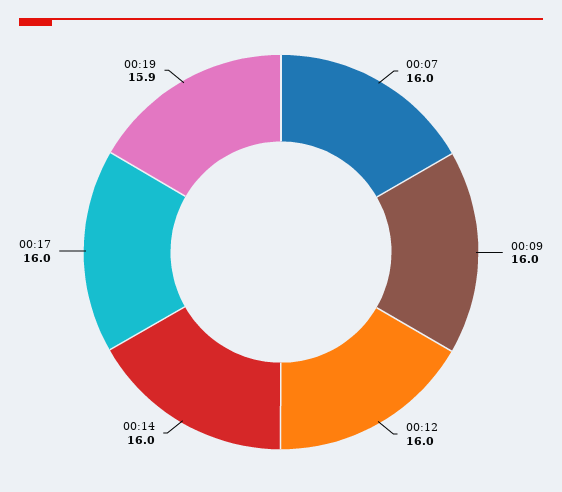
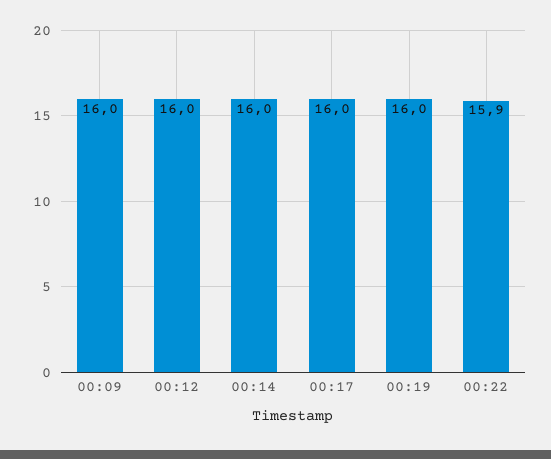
00:07: 16 -> none
00:19: 15.9 -> 16
00:22: none -> 15.9

